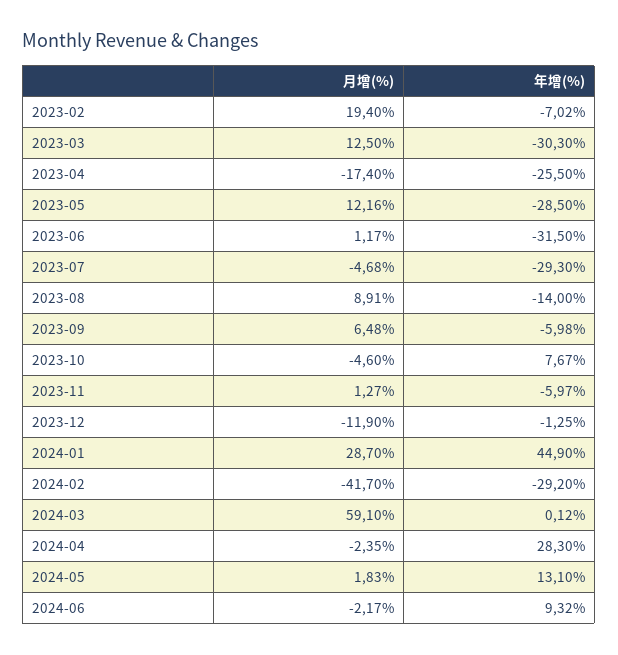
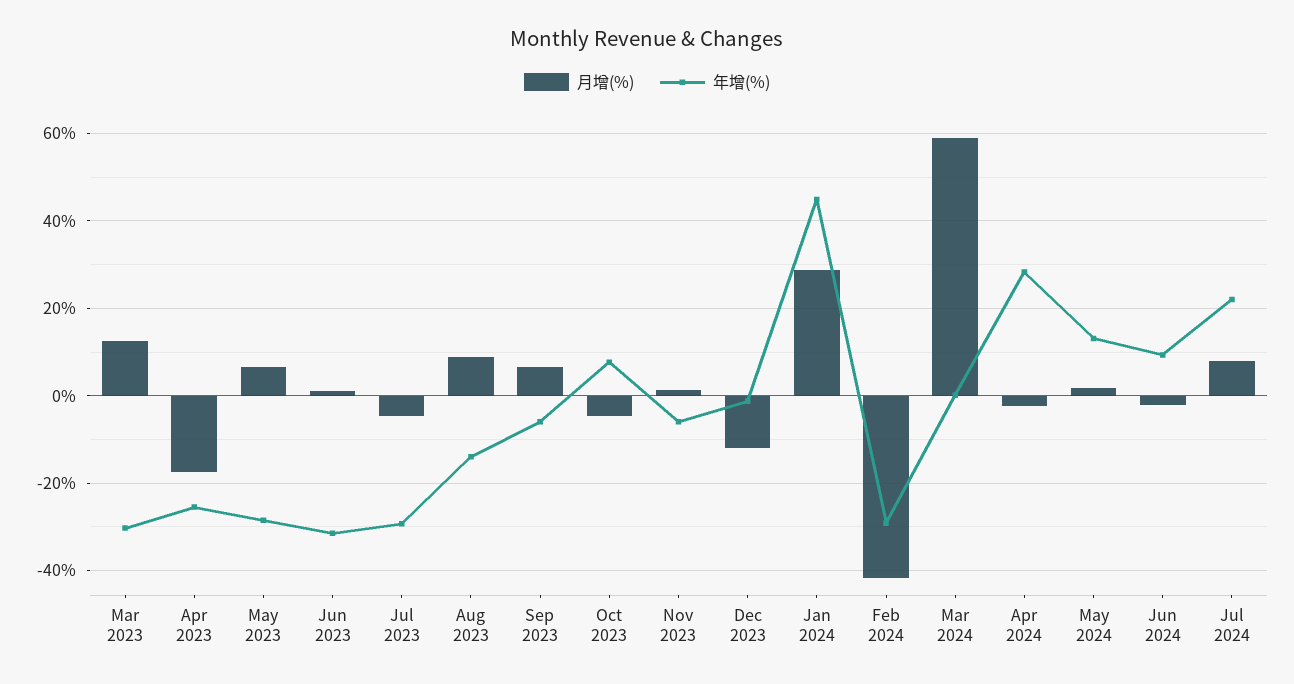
月增(%), 2023-02: 19.4 -> none
年增(%), 2023-02: -7.02 -> none
月增(%), 2023-05: 12.16 -> 6
月增(%), Jul 2024: none -> 8
年增(%), Jul 2024: none -> 22

